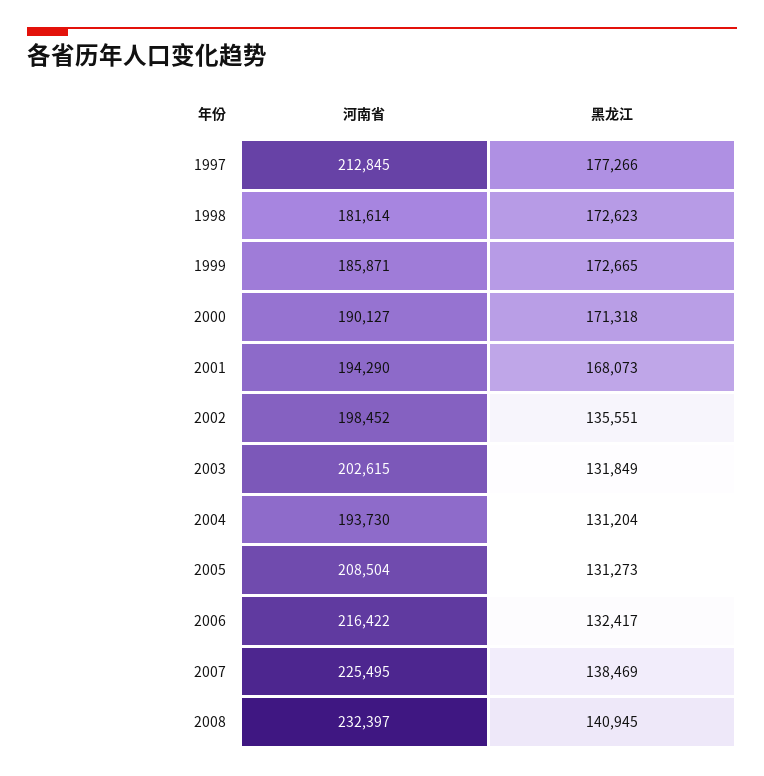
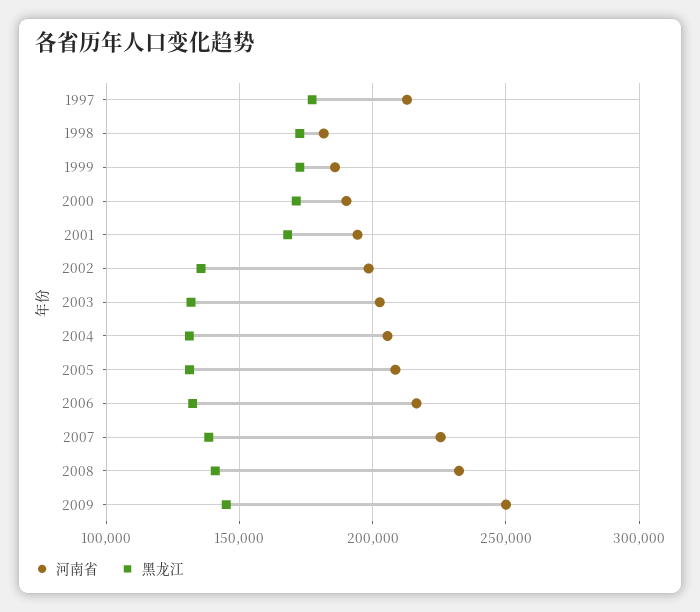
河南省, 2004: 193730 -> 205000
河南省, 2009: none -> 250000
黑龙江, 2009: none -> 145000

